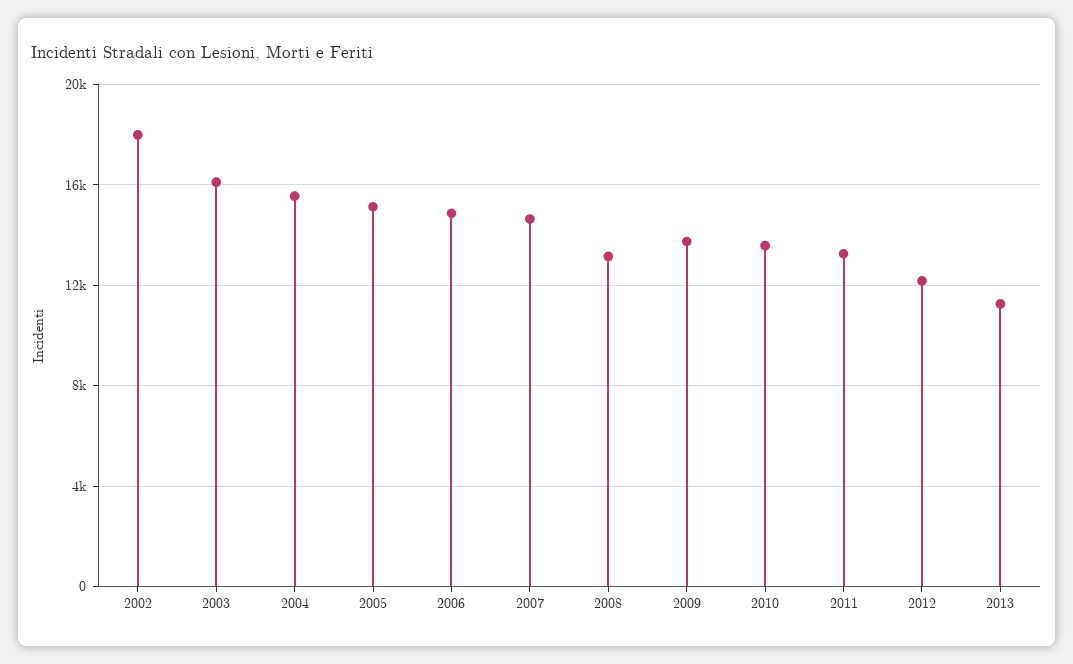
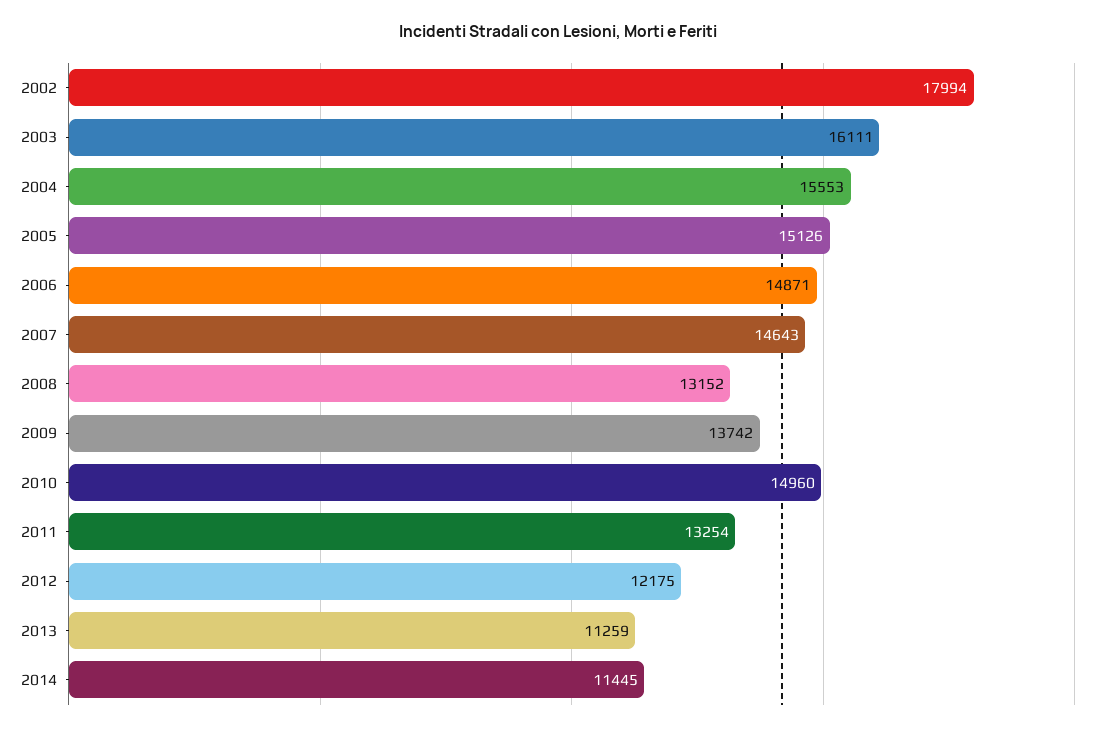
2010: 13500 -> 14960
2014: none -> 11445

